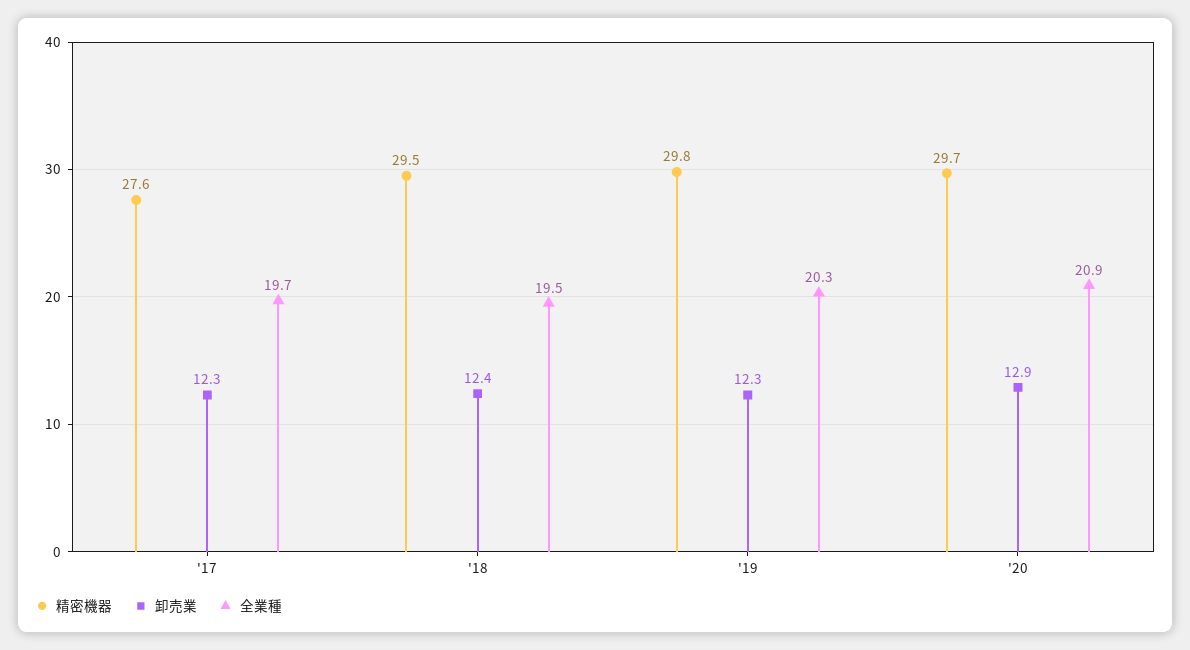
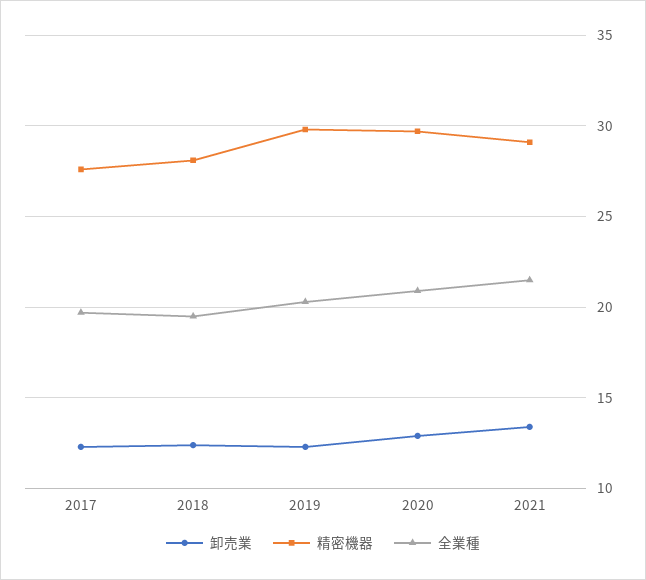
精密機器, '18: 29.5 -> 28
卸売業, 2021: none -> 13.5
精密機器, 2021: none -> 29
全業種, 2021: none -> 21.5

